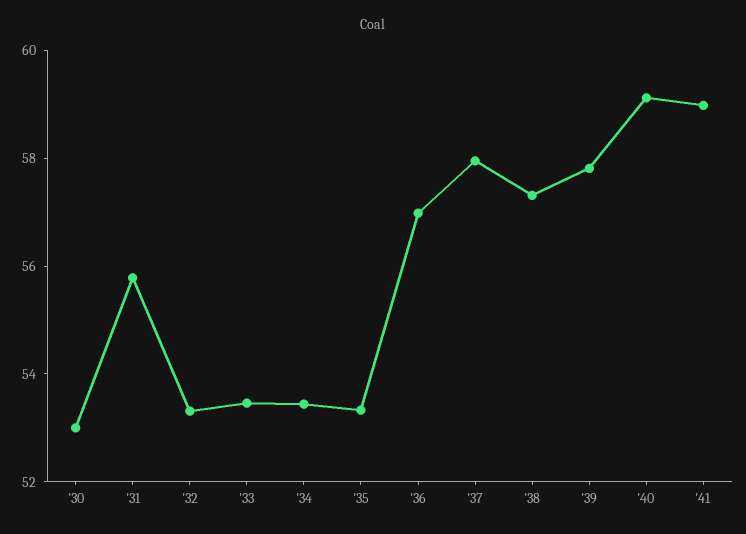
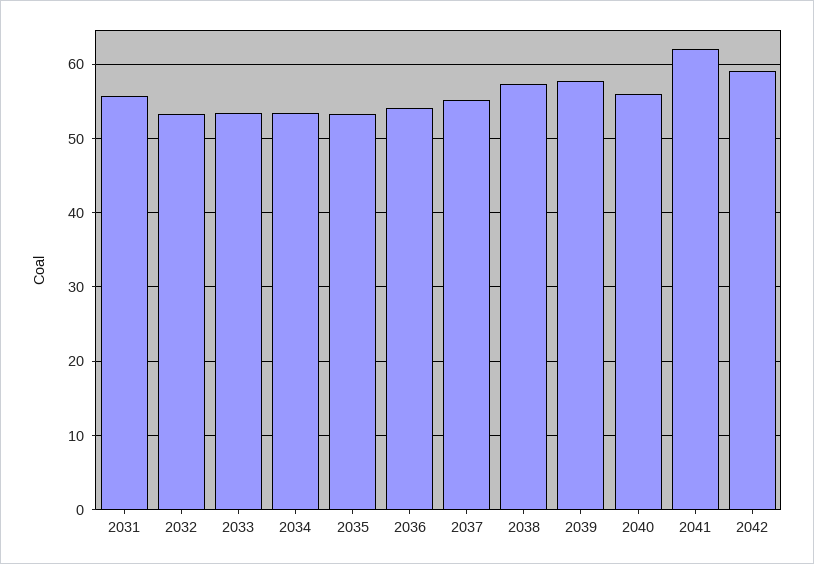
'30: 53 -> none
'36: 57 -> 54
'37: 58 -> 55
'40: 59 -> 56
'41: 59 -> 62
2042: none -> 59

